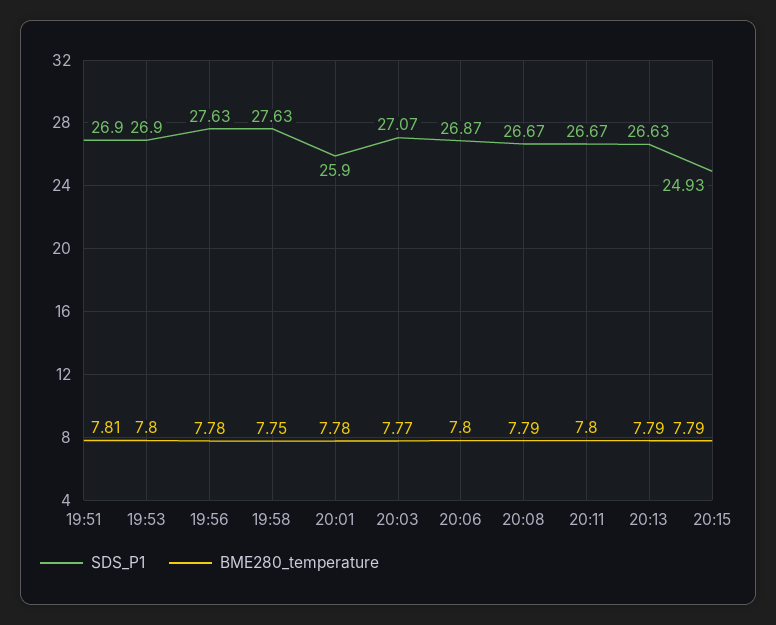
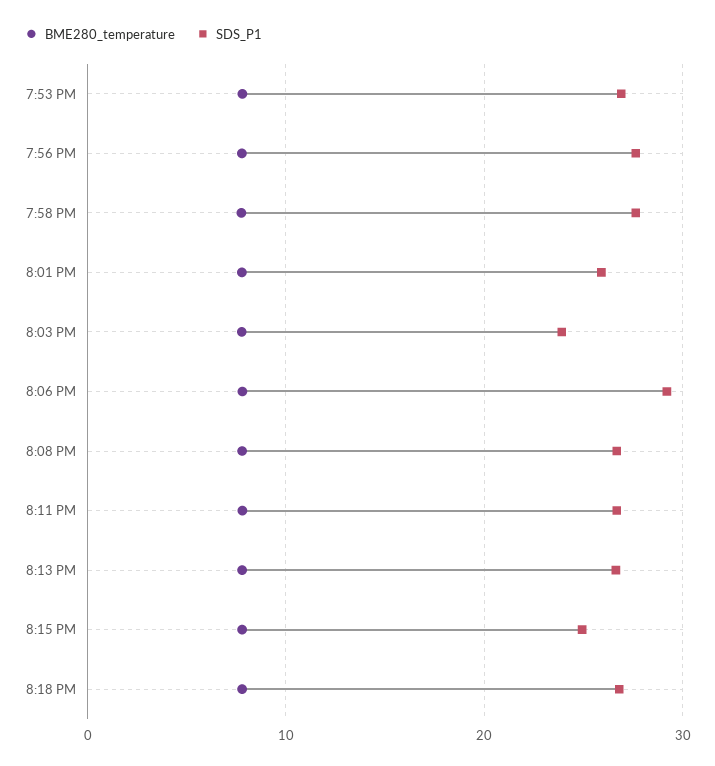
SDS_P1, 19:51: 26.9 -> none
BME280_temperature, 19:51: 7.81 -> none
SDS_P1, 20:03: 27.07 -> 24
SDS_P1, 20:06: 26.87 -> 29
BME280_temperature, 8:18 PM: none -> 8
SDS_P1, 8:18 PM: none -> 27

